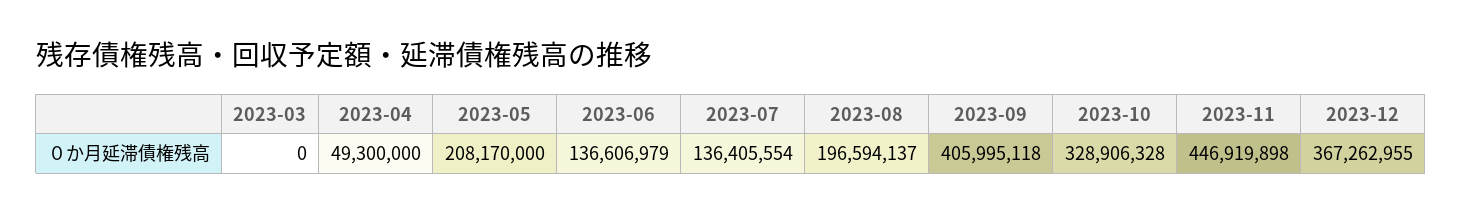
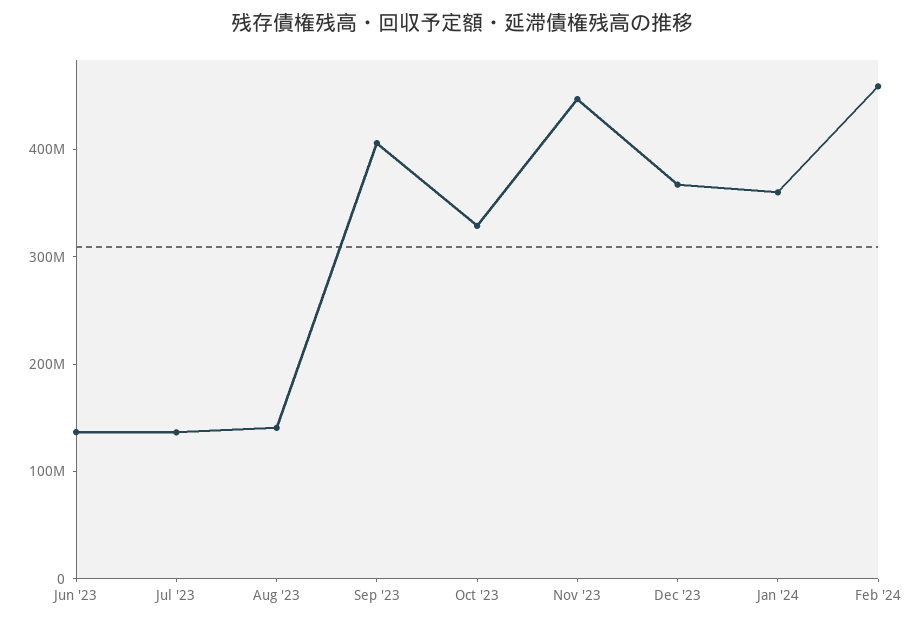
2023-03: 0 -> none
2023-04: 49300000 -> none
2023-05: 208170000 -> none
2023-08: 196594137 -> 140000000
Jan '24: none -> 360000000
Feb '24: none -> 460000000

